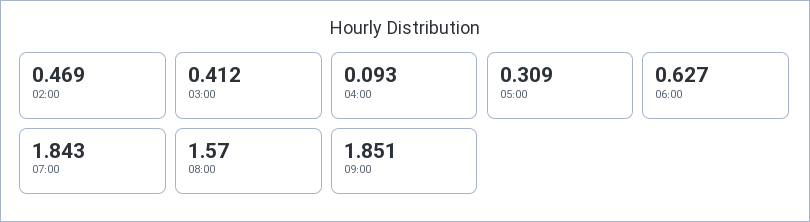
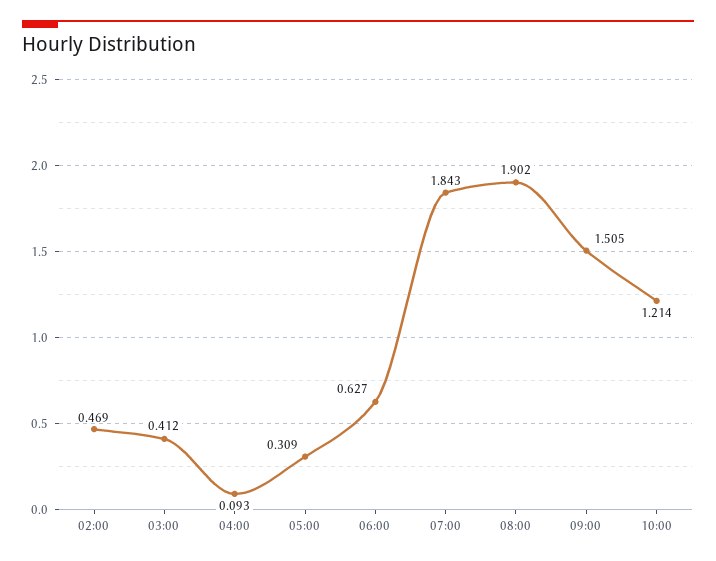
08:00: 1.57 -> 1.902
09:00: 1.851 -> 1.505
10:00: none -> 1.214

